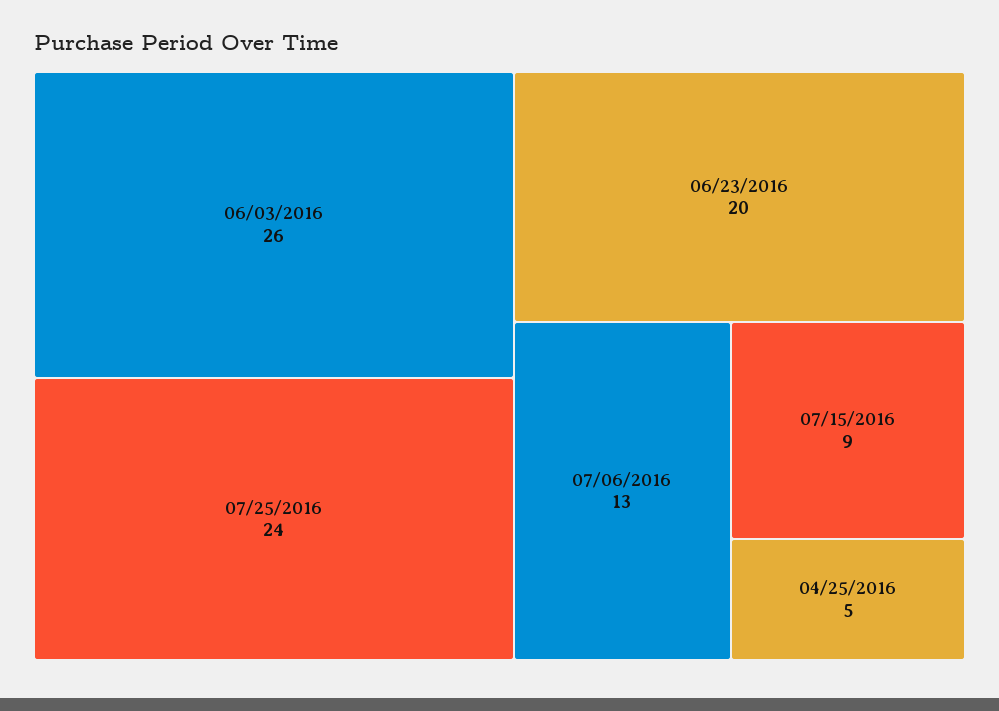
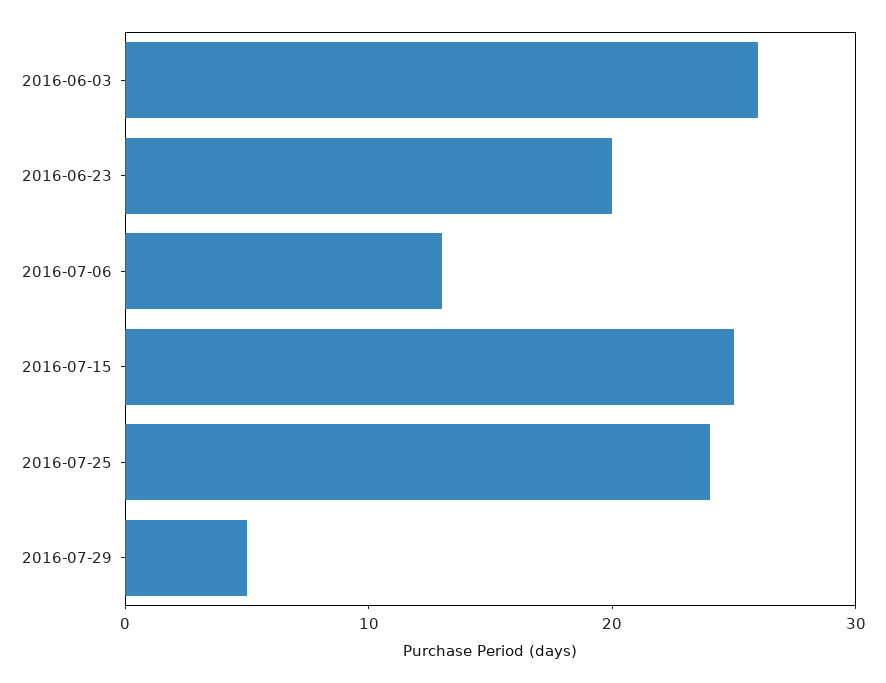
07/15/2016: 9 -> 25
04/25/2016: 5 -> none
2016-07-29: none -> 5

